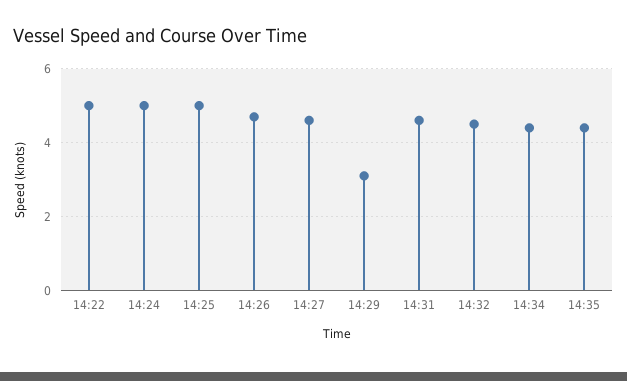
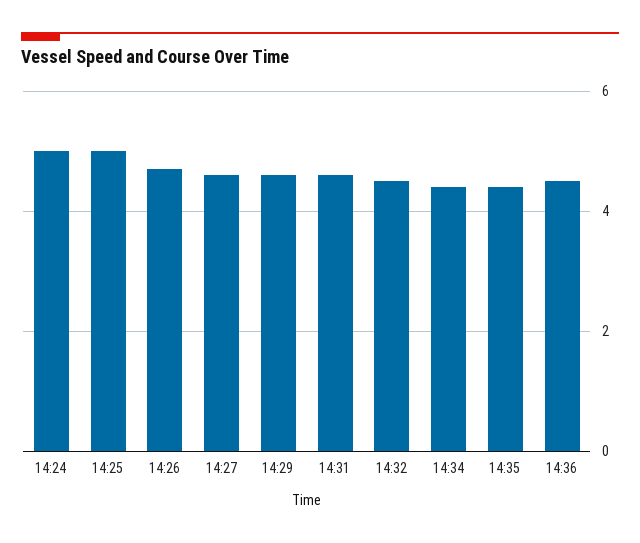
14:22: 5 -> none
14:29: 3 -> 4.5
14:36: none -> 4.5

